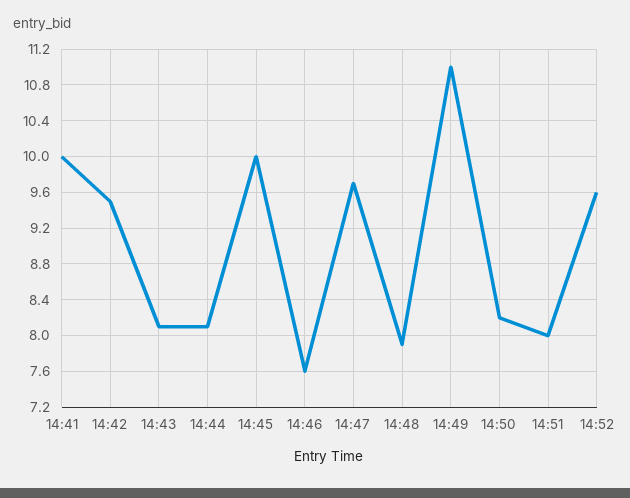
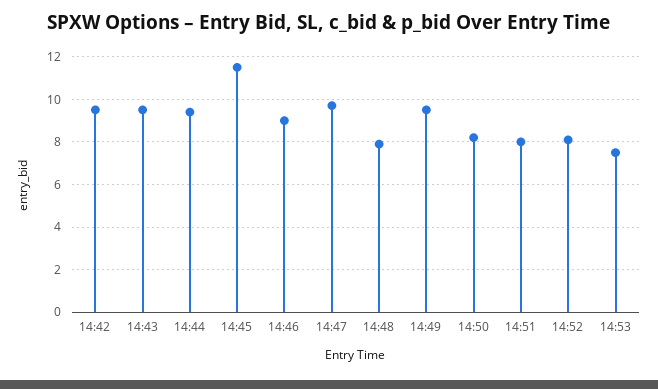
14:41: 10 -> none
14:43: 8.1 -> 9.5
14:44: 8.1 -> 9.5
14:45: 10 -> 11.5
14:46: 7.6 -> 9
14:49: 11 -> 9.5
14:52: 9.6 -> 8
14:53: none -> 7.5

